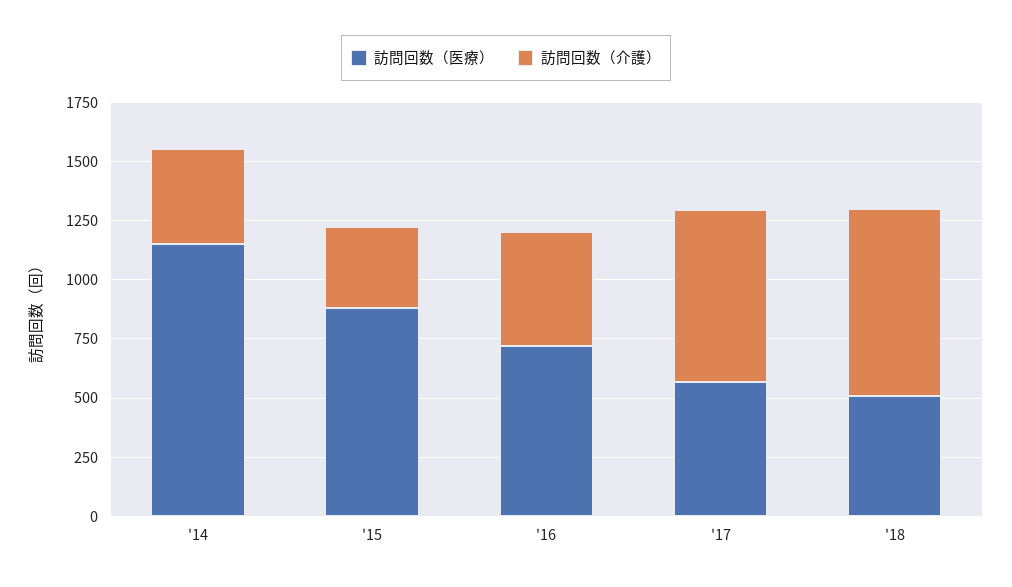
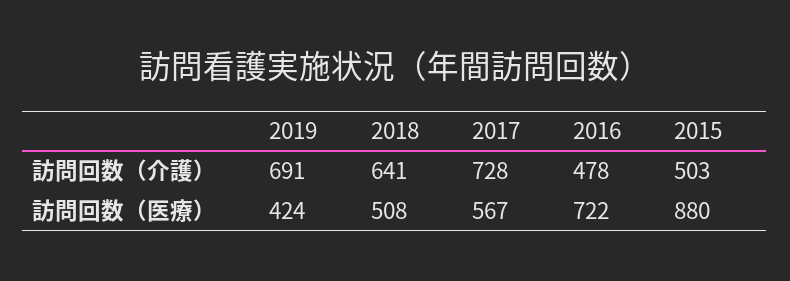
訪問回数（医療）, '14: 1150 -> none
訪問回数（介護）, '14: 400 -> none
訪問回数（介護）, '15: 350 -> 503
訪問回数（介護）, '18: 800 -> 641
訪問回数（介護）, 2019: none -> 691
訪問回数（医療）, 2019: none -> 424

